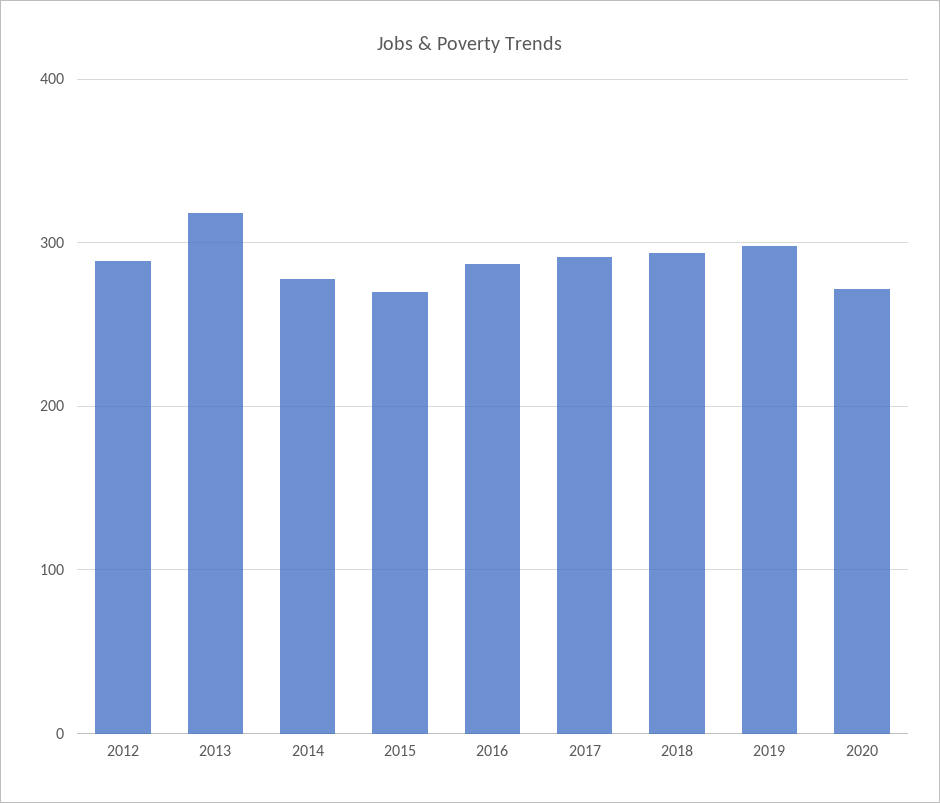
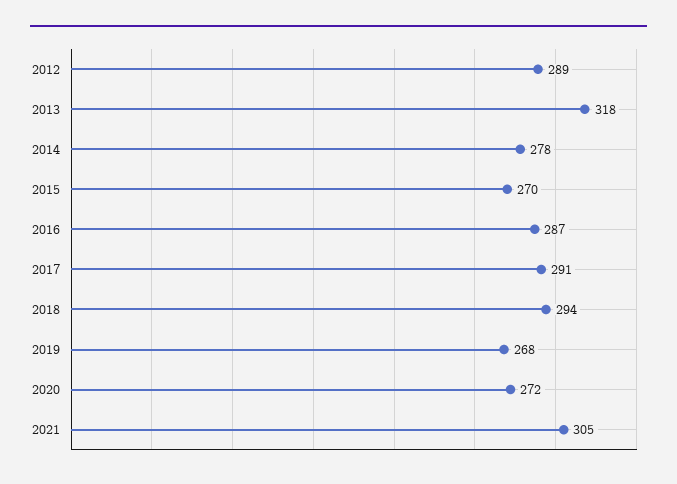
2019: 300 -> 268
2021: none -> 305

